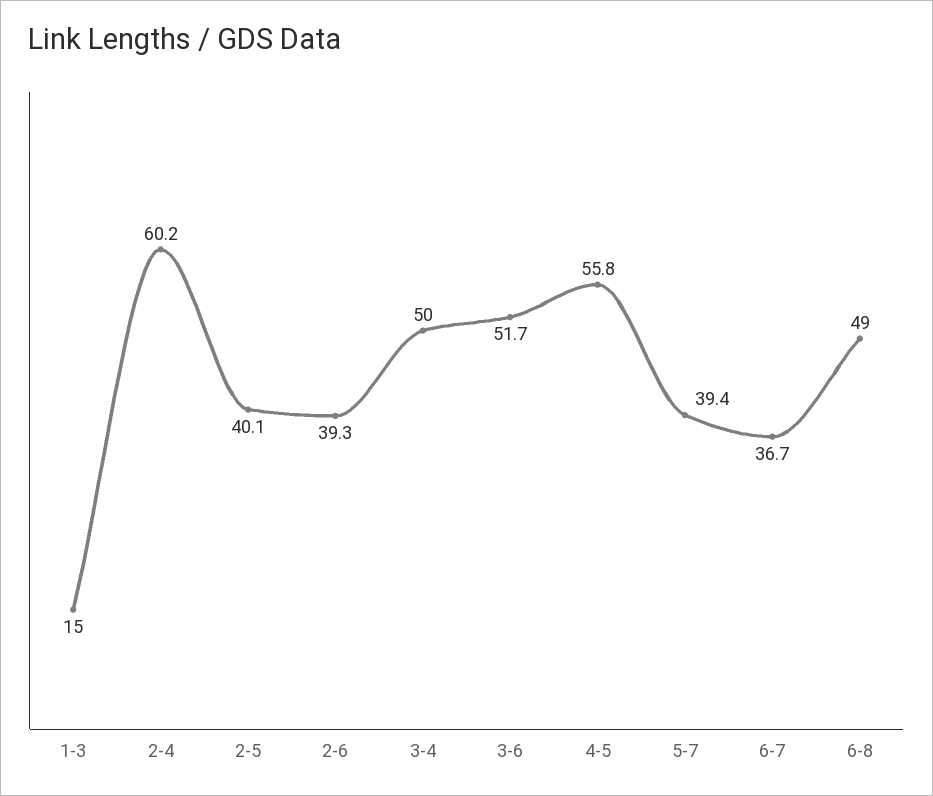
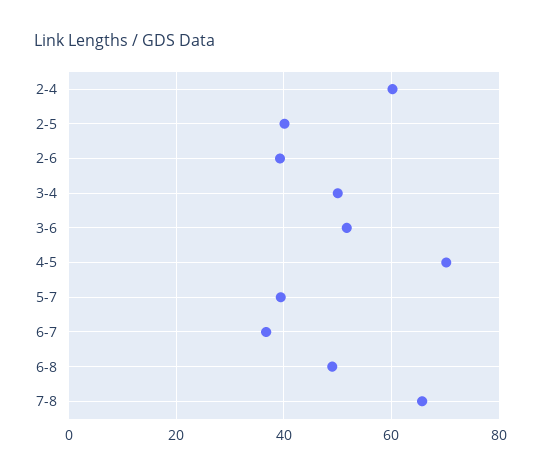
1-3: 15 -> none
4-5: 55.8 -> 70
7-8: none -> 66

